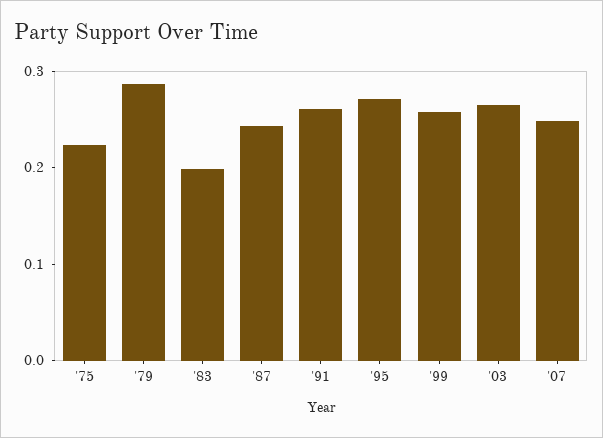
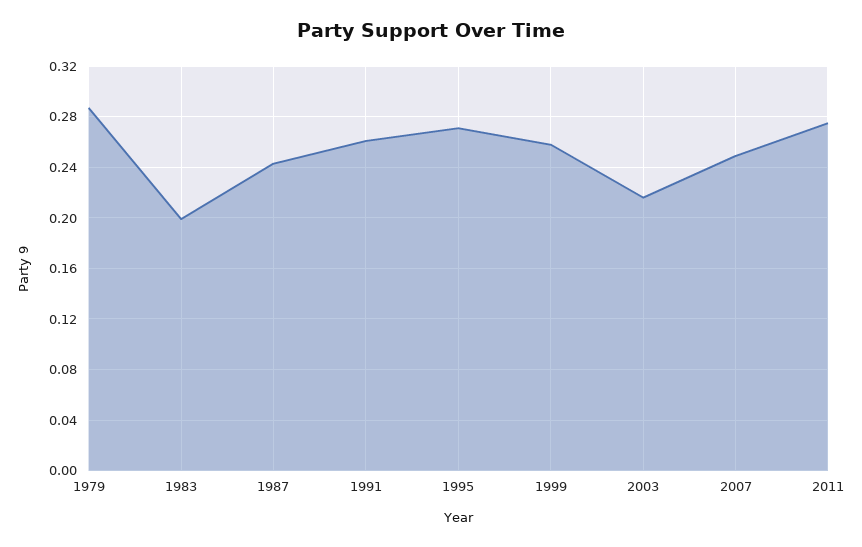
'75: 0.22 -> none
'03: 0.26 -> 0.215
2011: none -> 0.275

